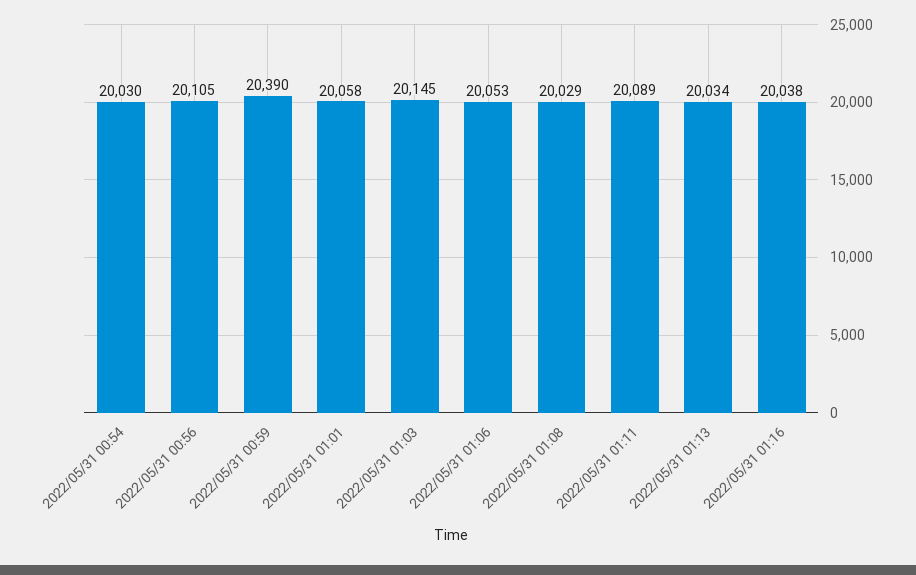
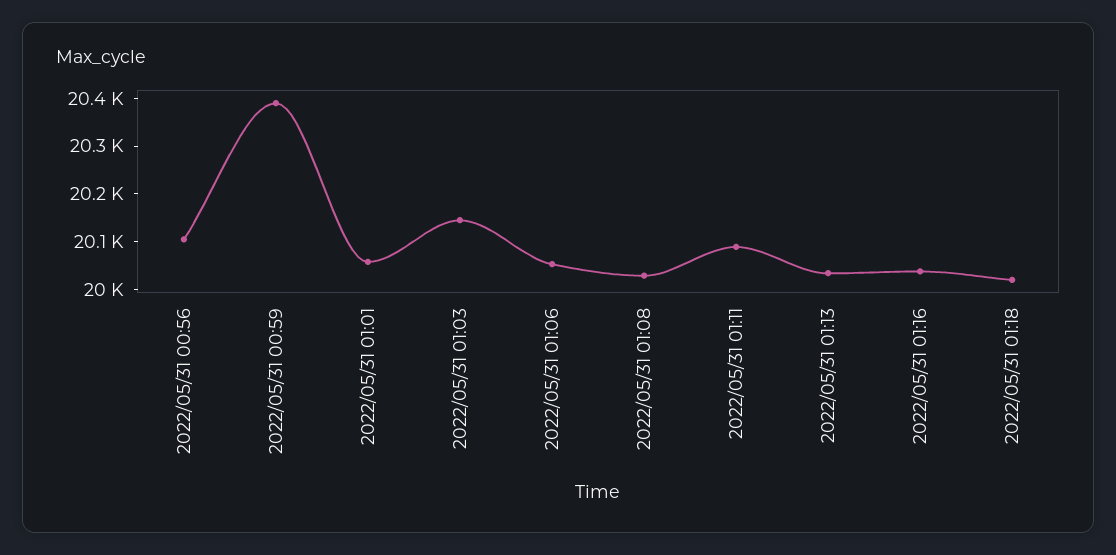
2022/05/31 00:54: 20030 -> none
2022/05/31 01:18: none -> 20020

